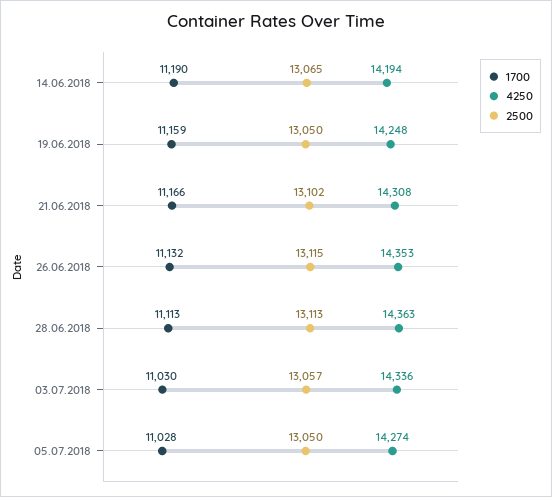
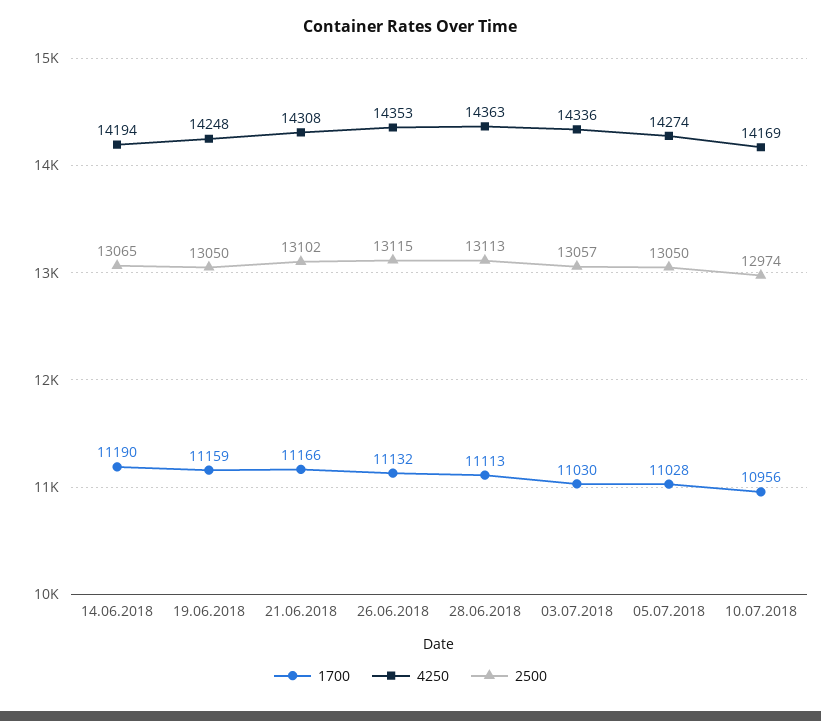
1700, 10.07.2018: none -> 10956
4250, 10.07.2018: none -> 14169
2500, 10.07.2018: none -> 12974

